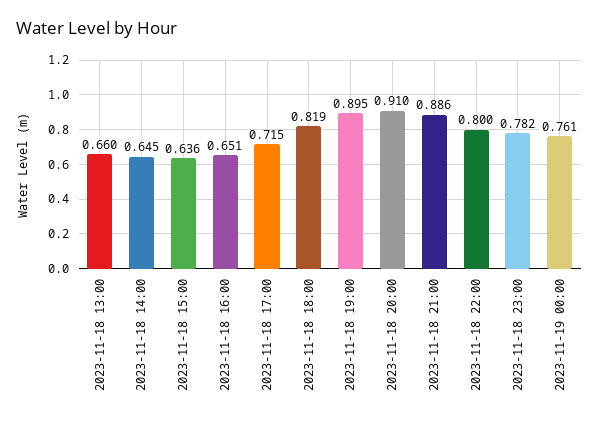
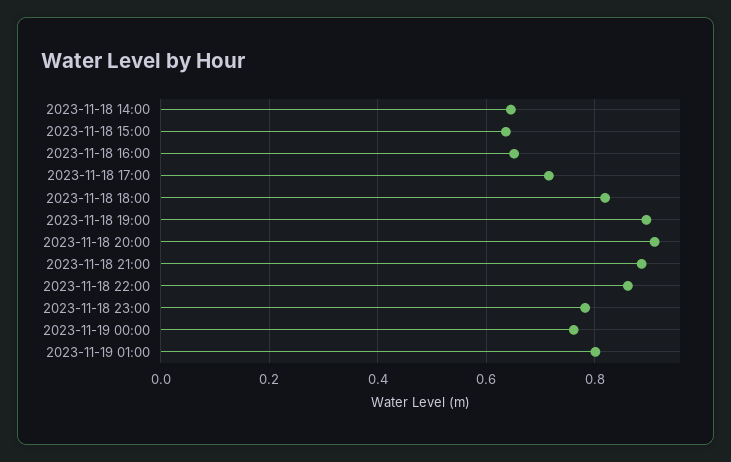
2023-11-18 13:00: 0.66 -> none
2023-11-18 22:00: 0.8 -> 0.86
2023-11-19 01:00: none -> 0.8

